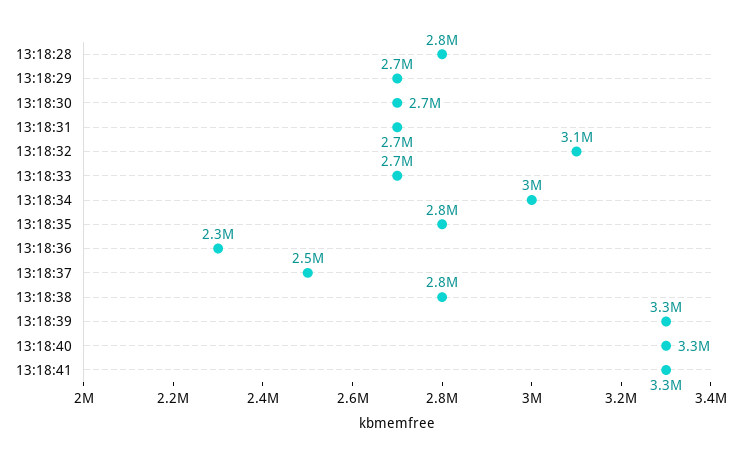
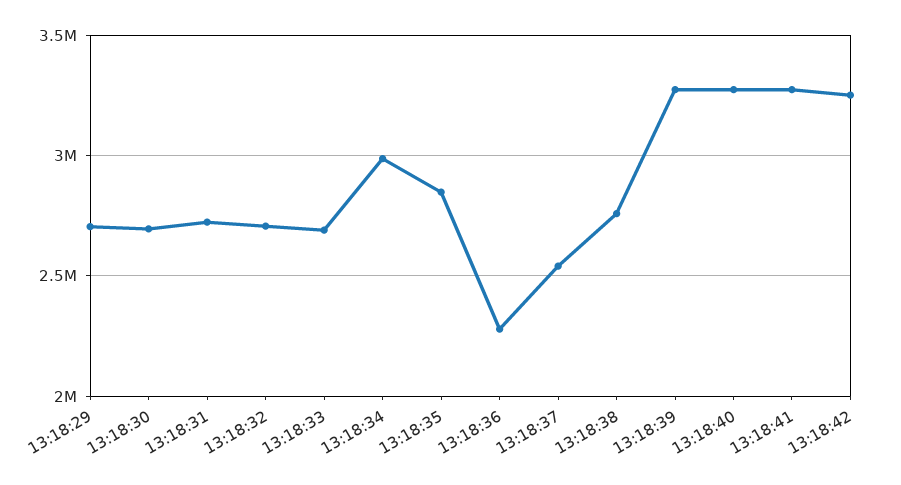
13:18:28: 2800000 -> none
13:18:32: 3100000 -> 2700000
13:18:42: none -> 3250000

